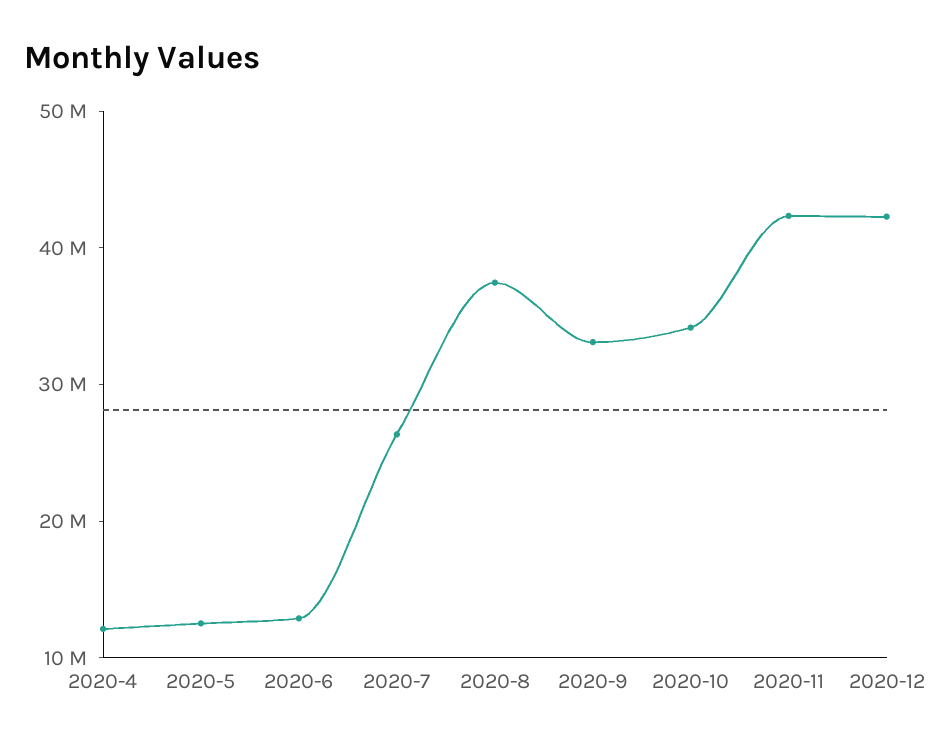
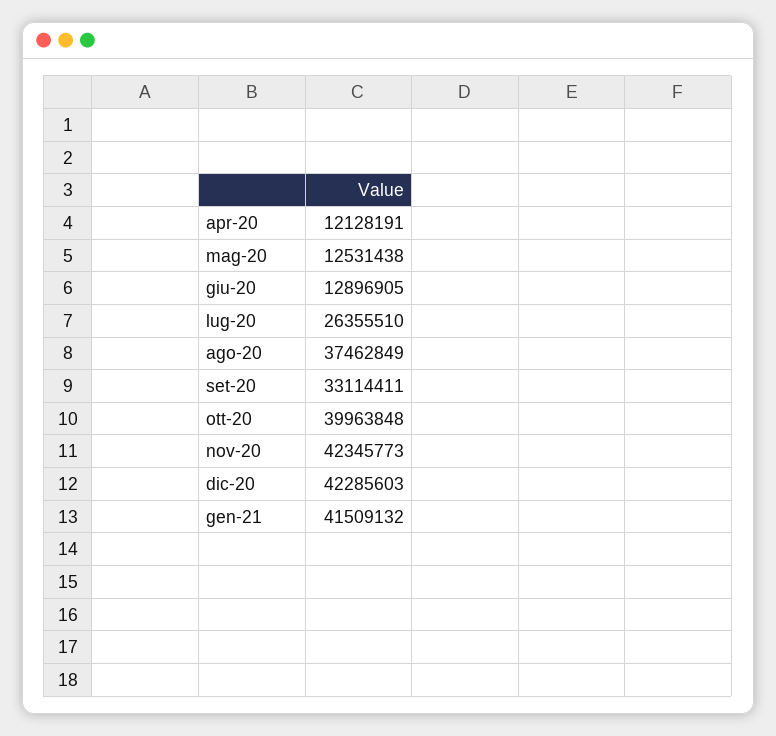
2020-10: 34000000 -> 39963848
gen-21: none -> 41509132

